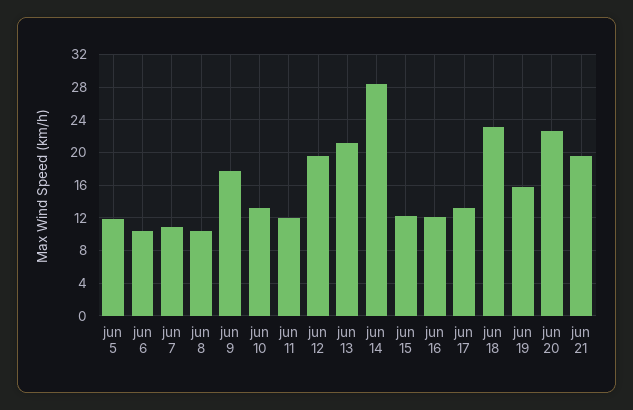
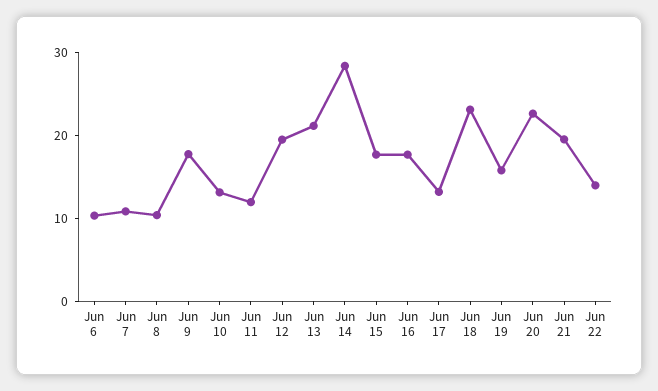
jun 5: 12 -> none
jun 15: 12 -> 18
jun 16: 12 -> 18
Jun 22: none -> 14

